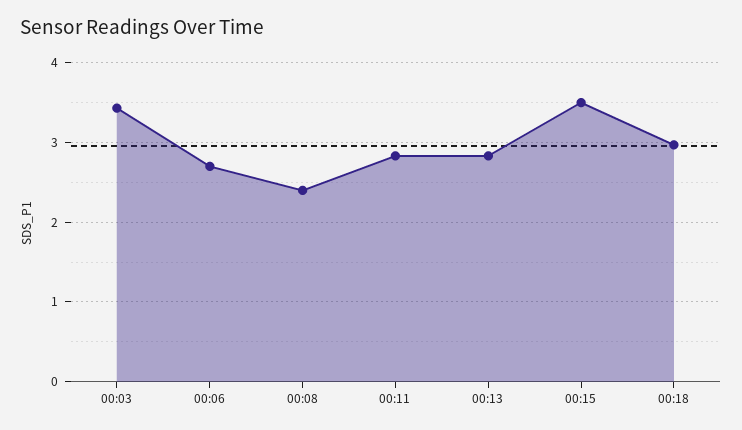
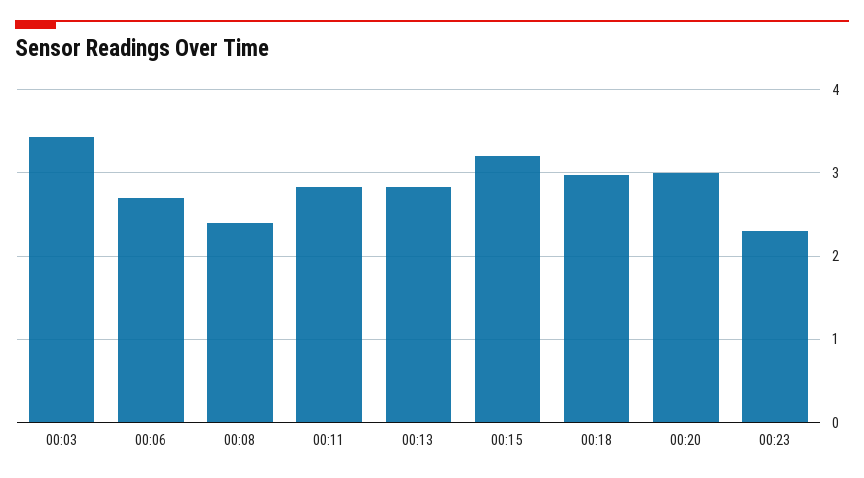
00:15: 3.5 -> 3.2
00:20: none -> 3
00:23: none -> 2.3

